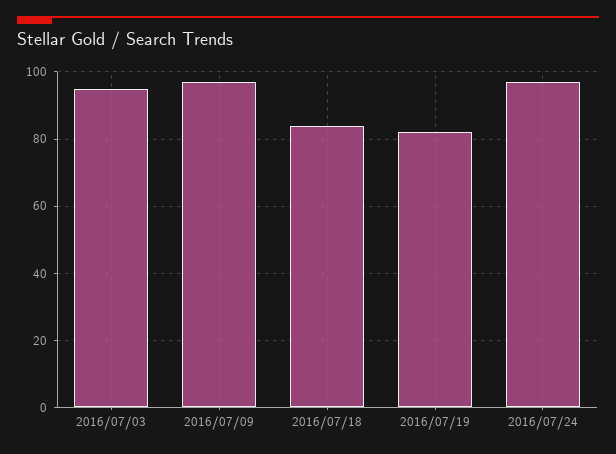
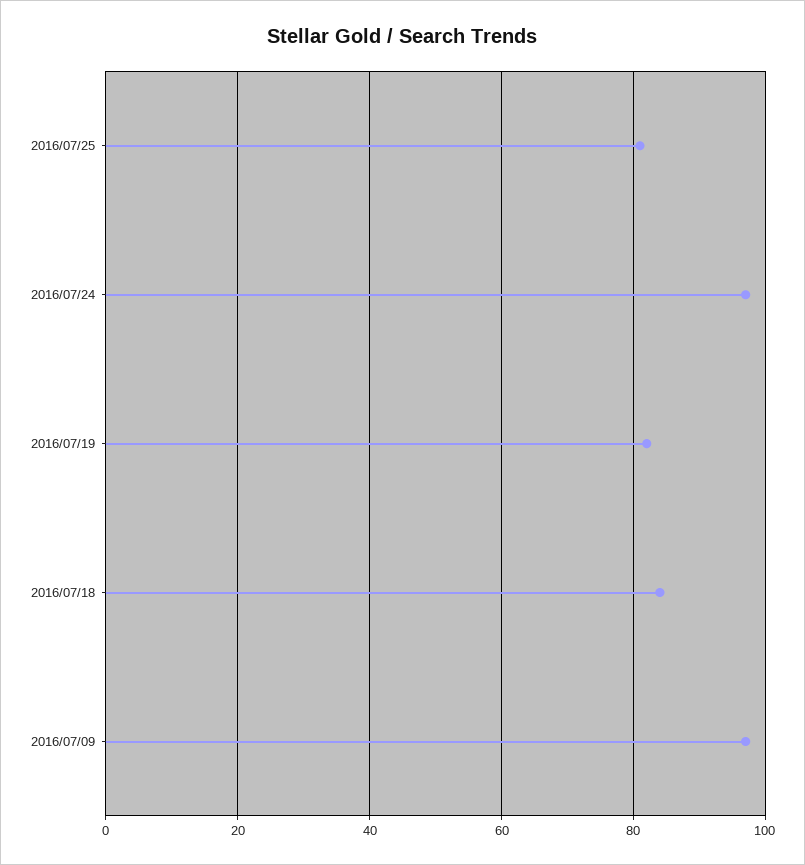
2016/07/03: 95 -> none
2016/07/25: none -> 80

